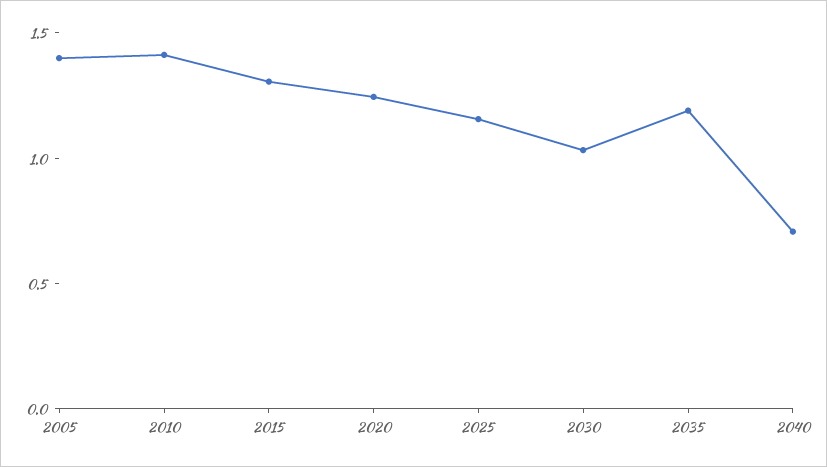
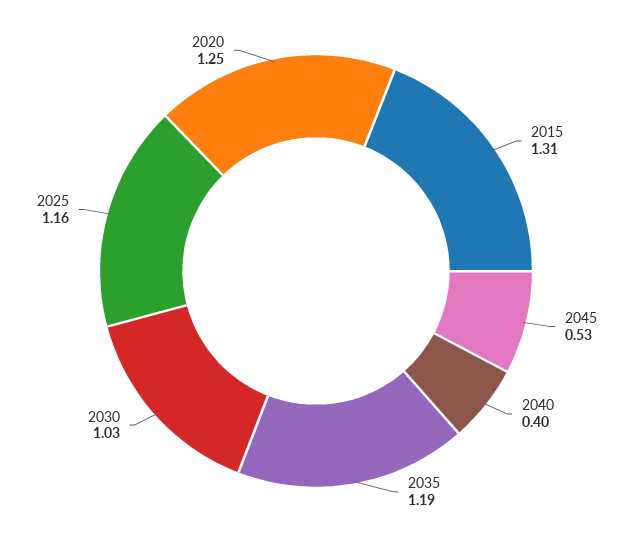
2005: 1.4 -> none
2010: 1.4 -> none
2040: 0.7 -> 0.4
2045: none -> 0.53

